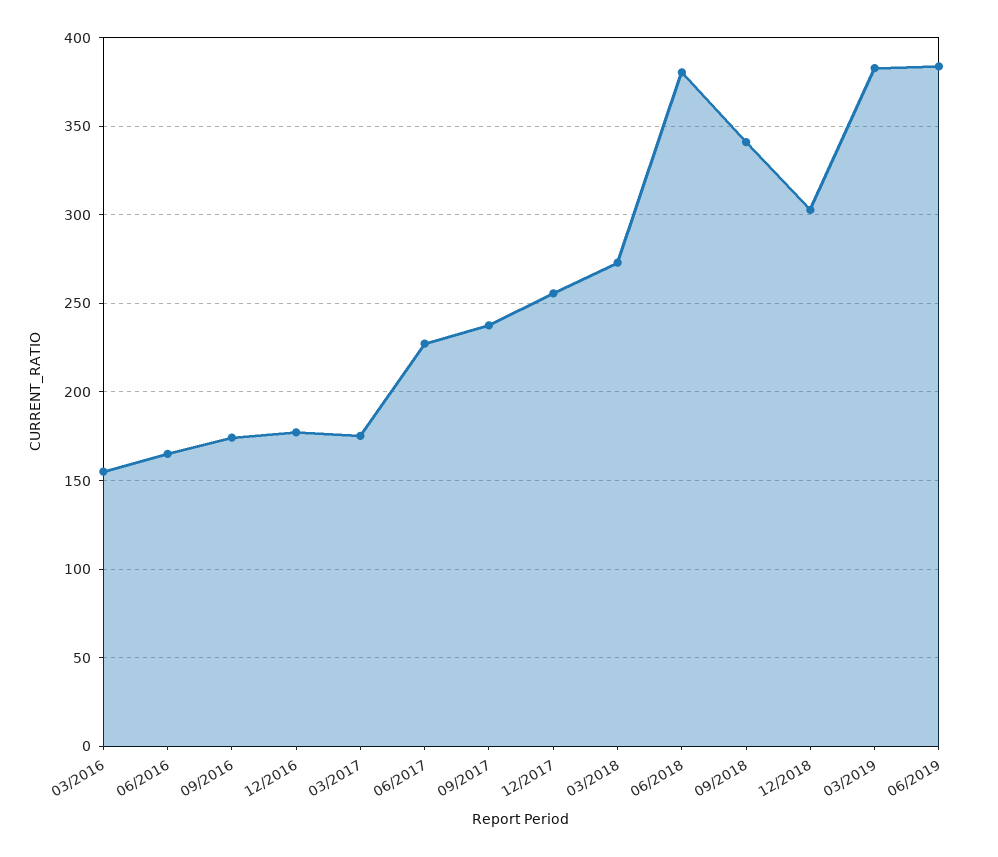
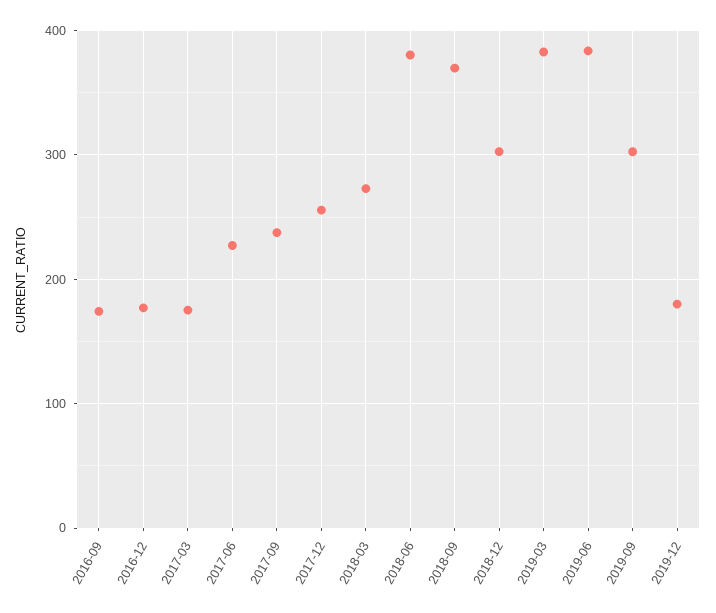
03/2016: 155 -> none
06/2016: 165 -> none
09/2018: 340 -> 370
2019-09: none -> 300
2019-12: none -> 180

